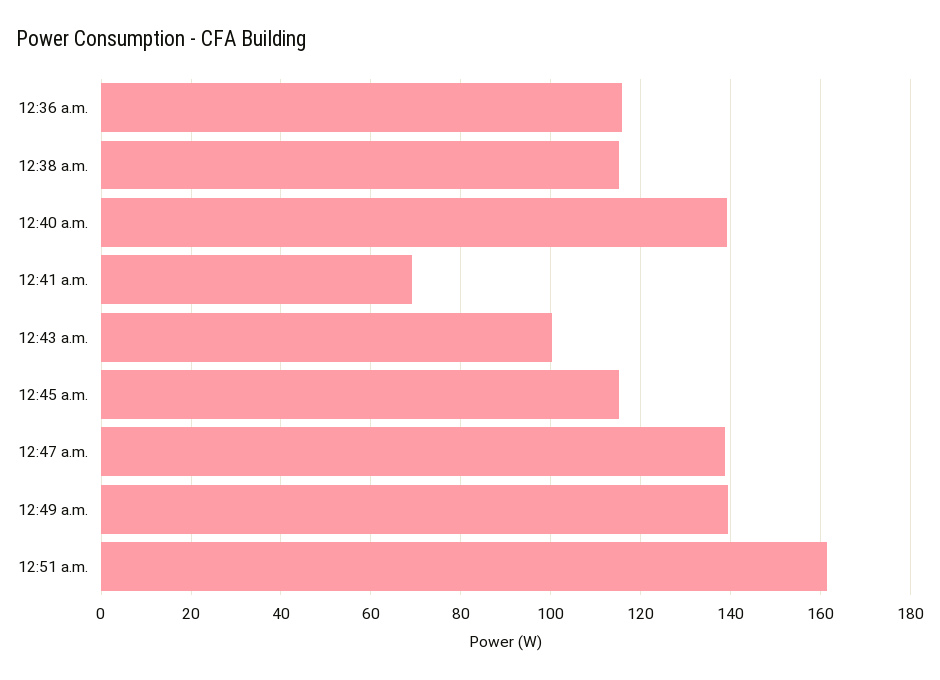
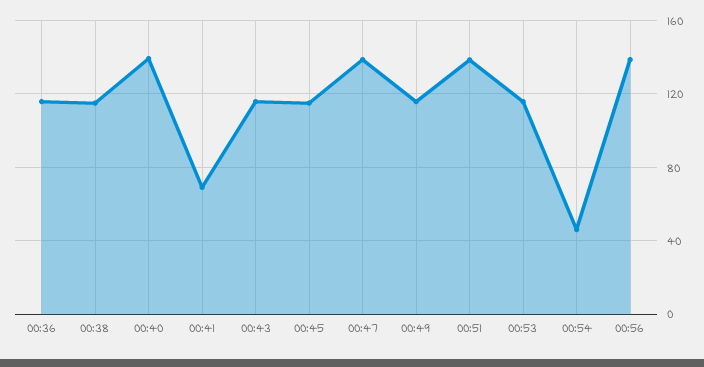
12:43 a.m.: 100 -> 115
12:49 a.m.: 140 -> 115
12:51 a.m.: 162 -> 140
00:53: none -> 115
00:54: none -> 45
00:56: none -> 140

